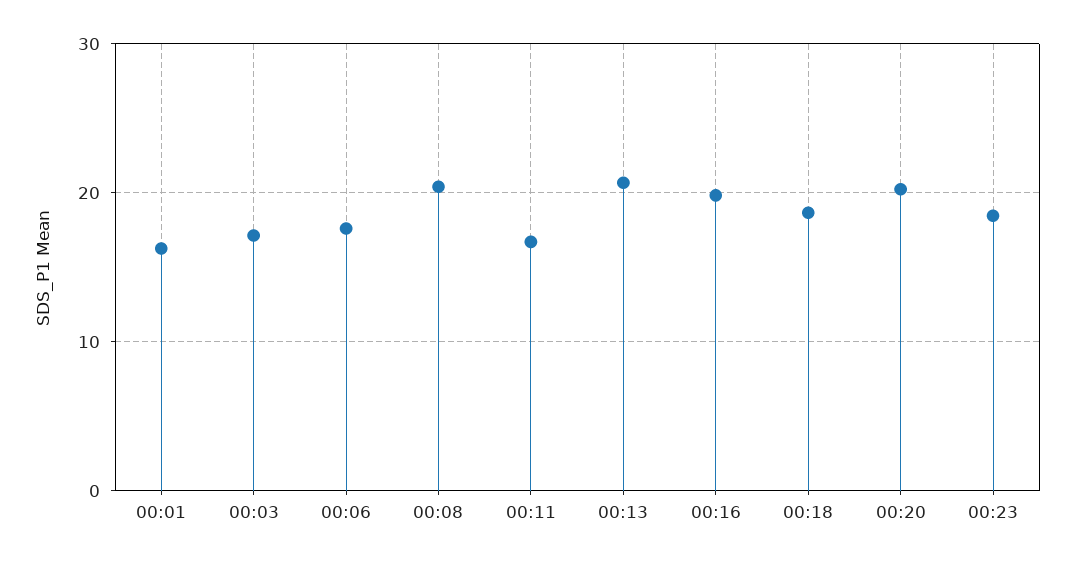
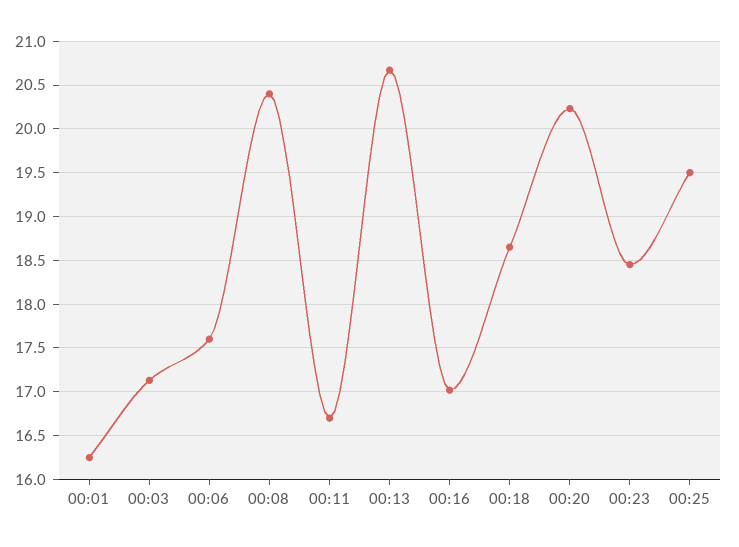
00:16: 20 -> 17
00:25: none -> 19.5

